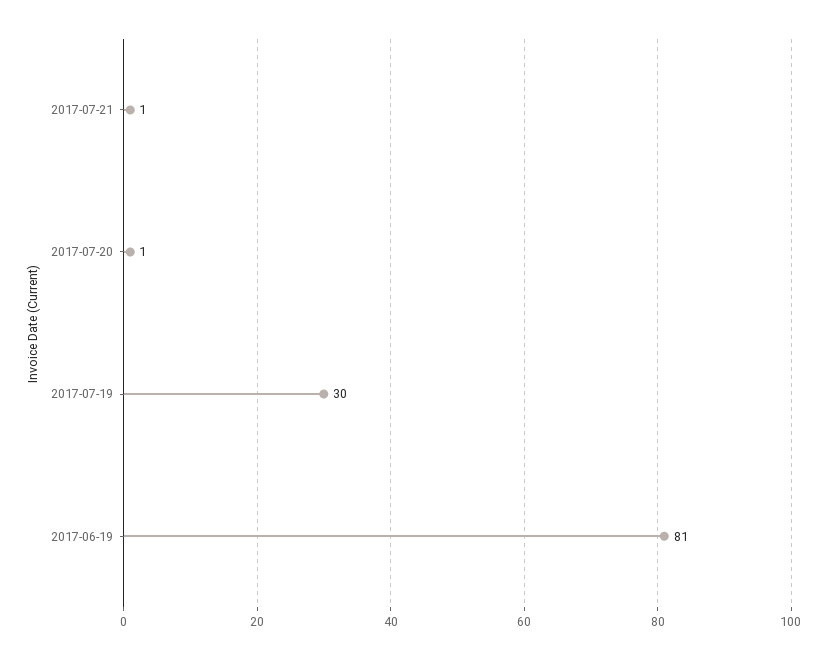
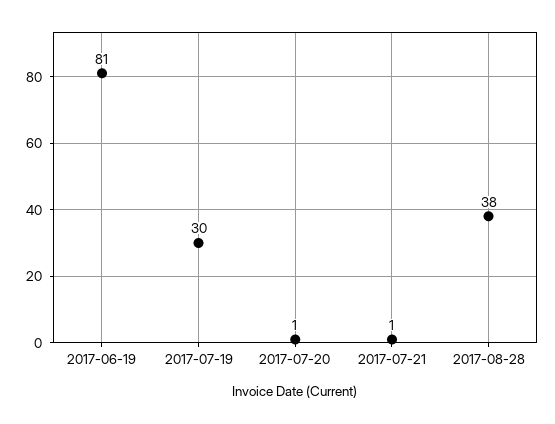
2017-08-28: none -> 38

